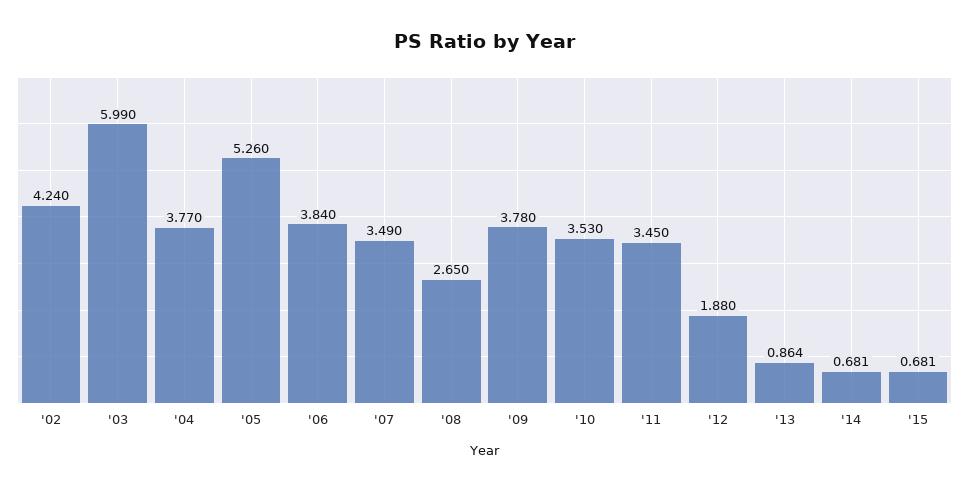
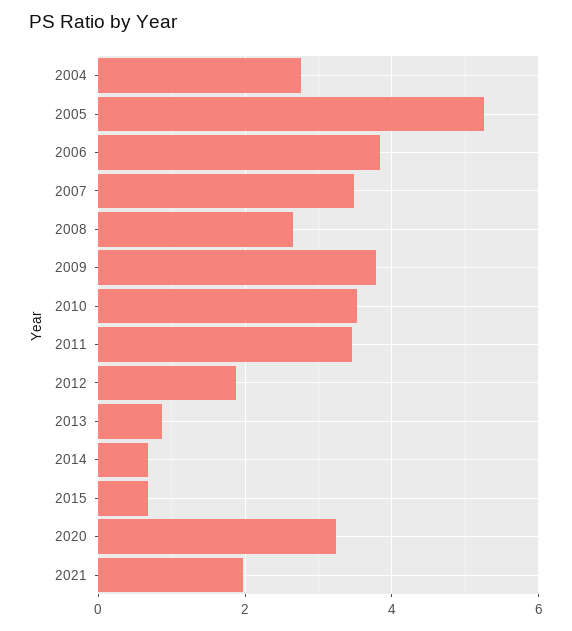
'02: 4.24 -> none
'03: 5.99 -> none
'04: 3.77 -> 2.8
2020: none -> 3.2
2021: none -> 2

